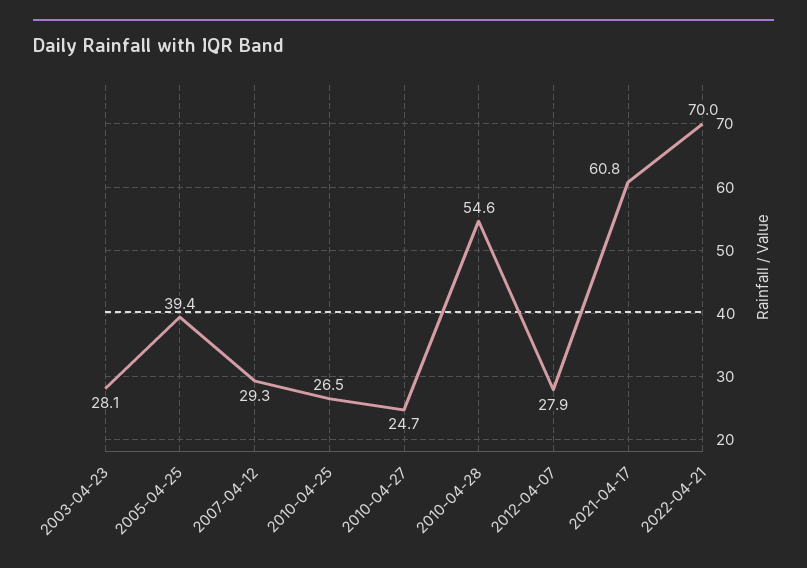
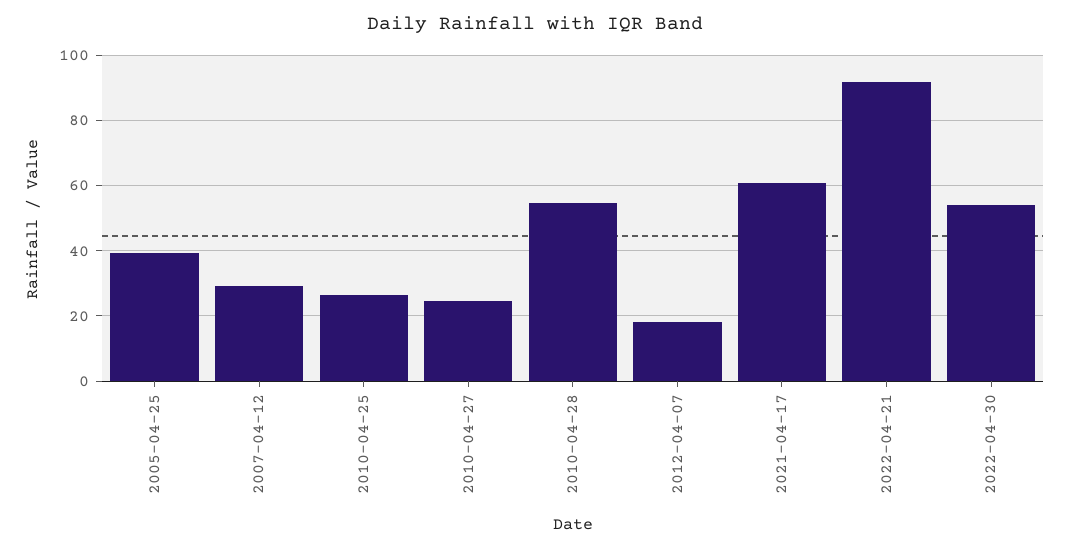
2003-04-23: 28.1 -> none
2012-04-07: 27.9 -> 18
2022-04-21: 70 -> 92
2022-04-30: none -> 54

